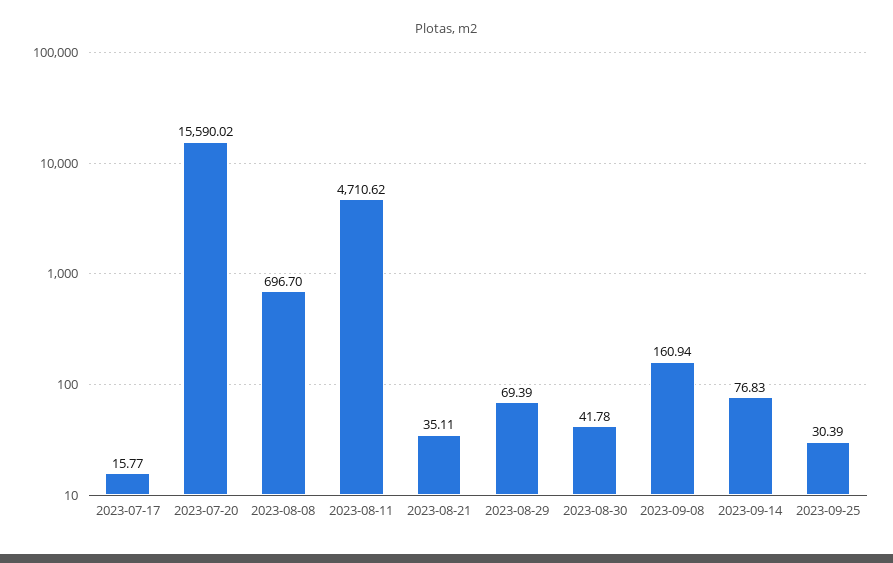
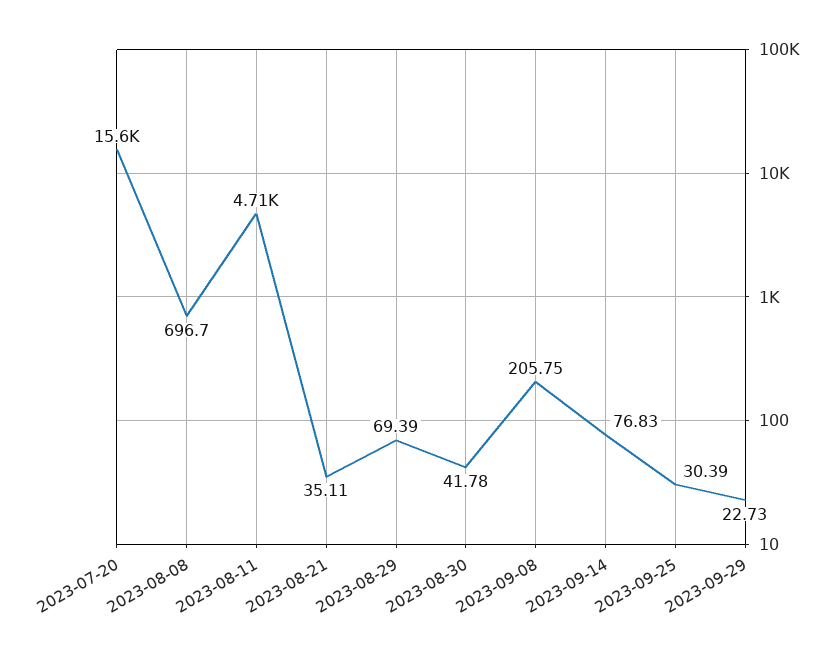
2023-07-17: 15.77 -> none
2023-09-08: 160.94 -> 205.75
2023-09-29: none -> 22.73

